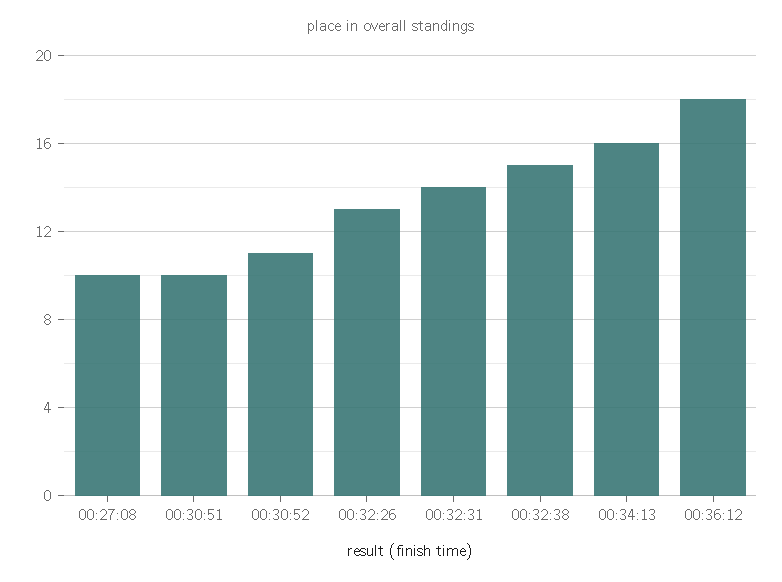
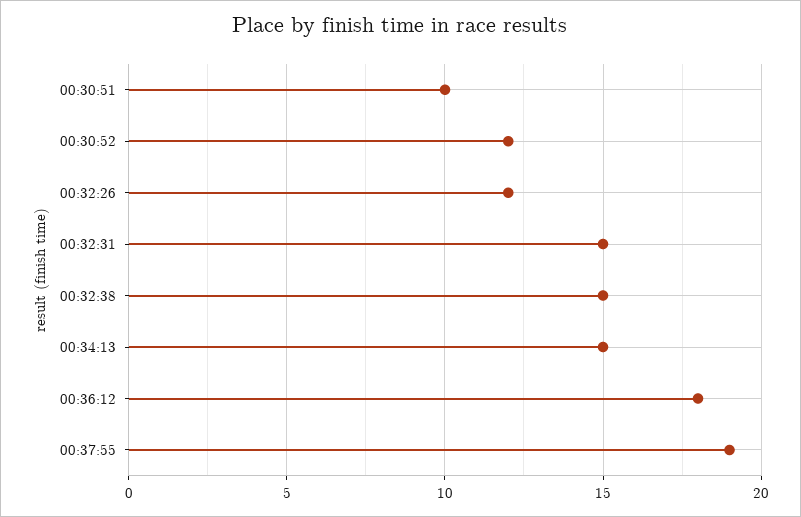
00:27:08: 10 -> none
00:30:52: 11 -> 12
00:32:26: 13 -> 12
00:32:31: 14 -> 15
00:34:13: 16 -> 15
00:37:55: none -> 19

